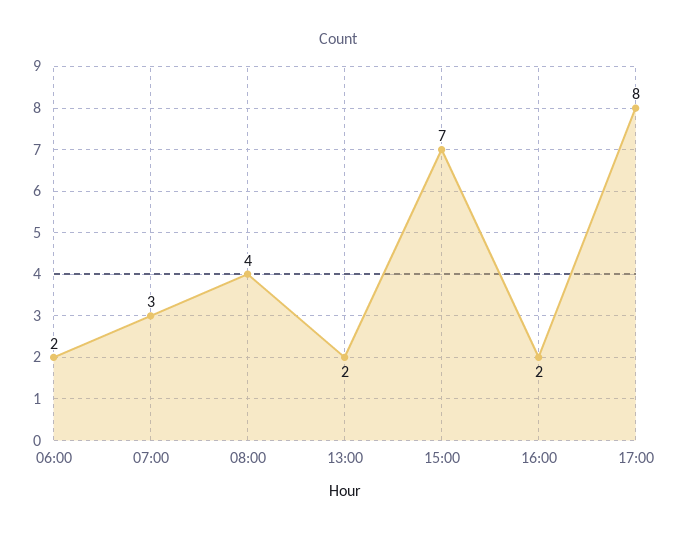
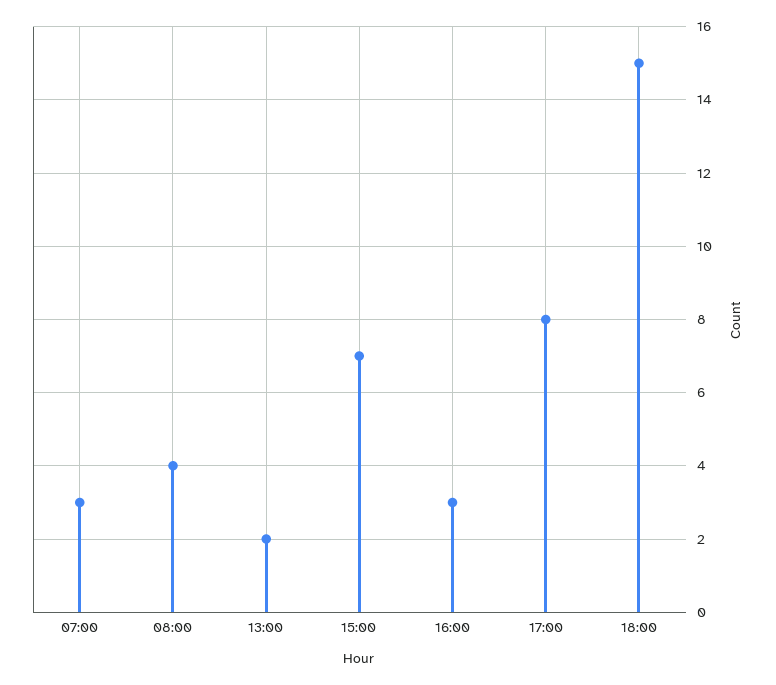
06:00: 2 -> none
16:00: 2 -> 3
18:00: none -> 15

